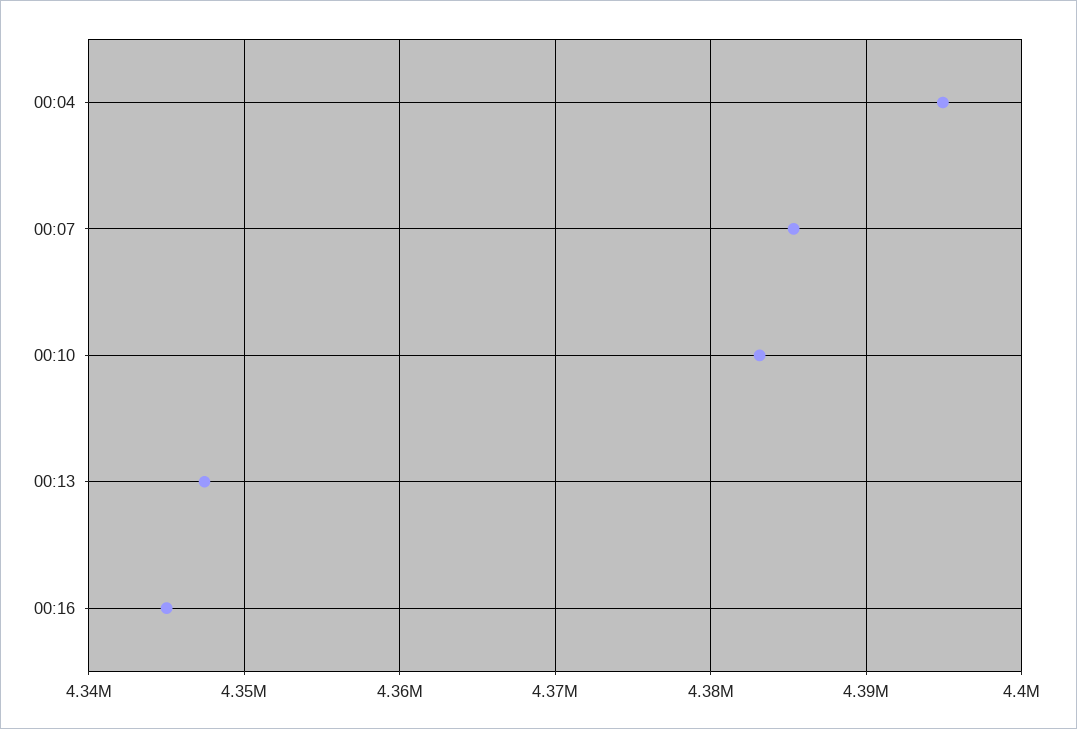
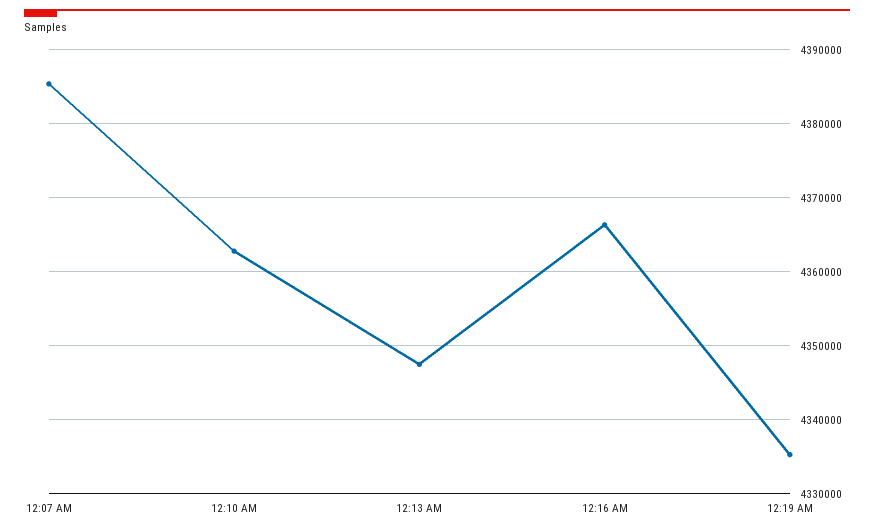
00:04: 4395000 -> none
00:10: 4383000 -> 4363000
00:16: 4345000 -> 4366000
12:19 AM: none -> 4335000

